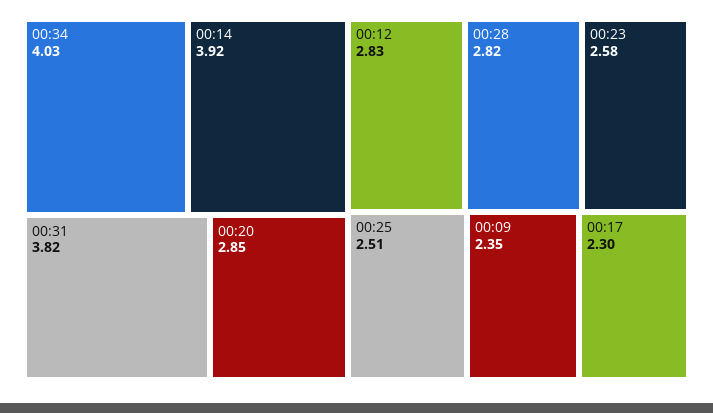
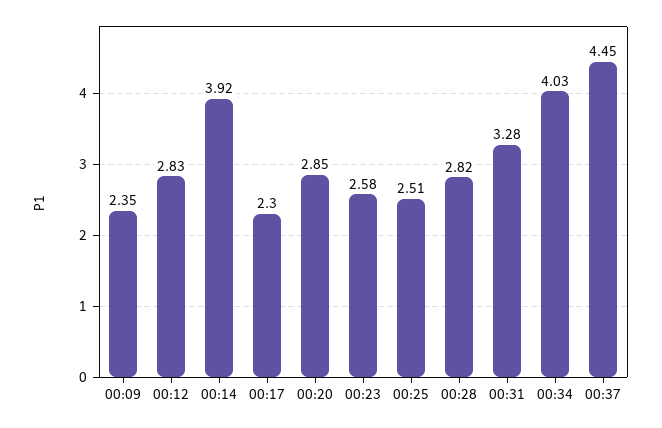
00:31: 3.82 -> 3.28
00:37: none -> 4.45

